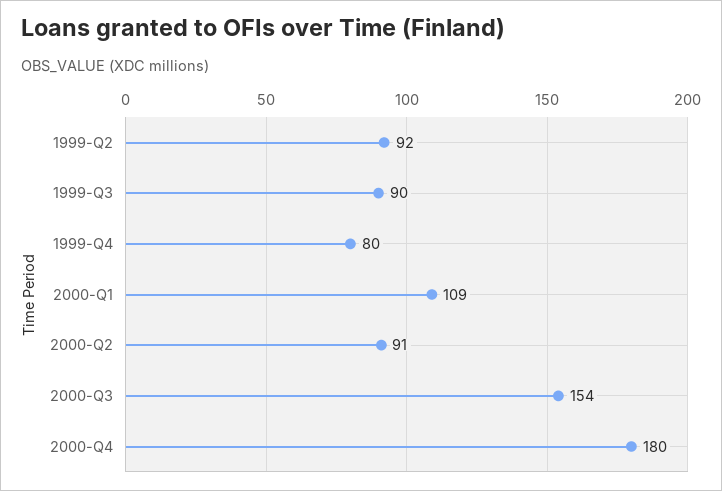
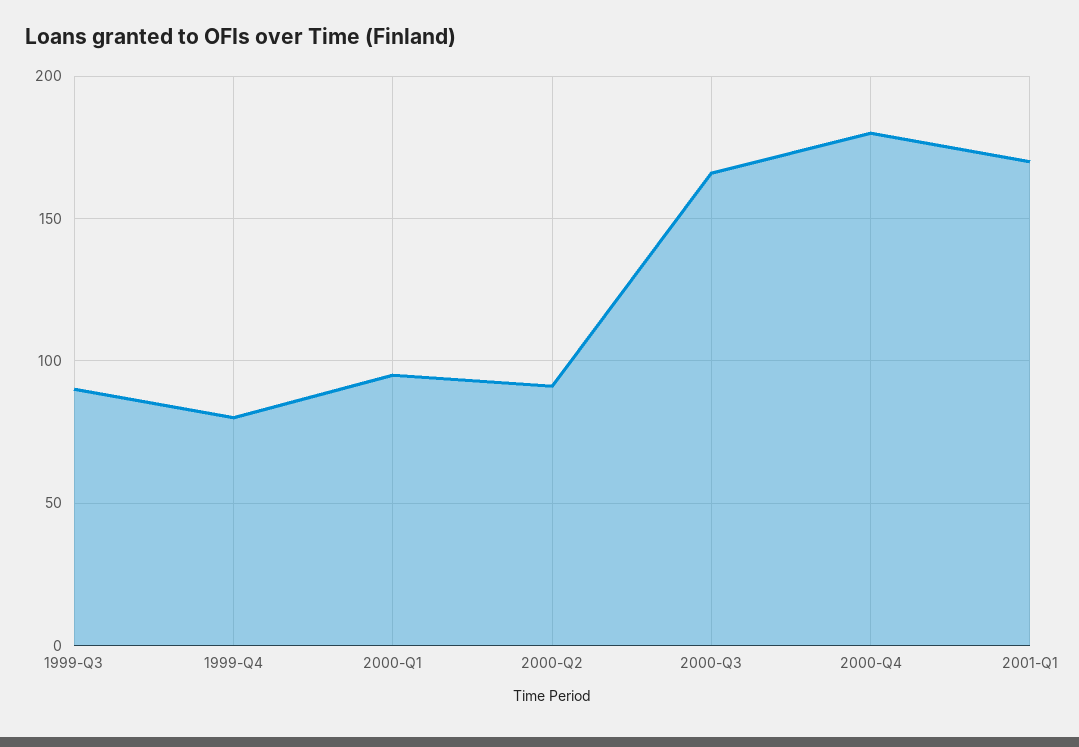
1999-Q2: 92 -> none
2000-Q1: 109 -> 95
2000-Q3: 154 -> 165
2001-Q1: none -> 170

